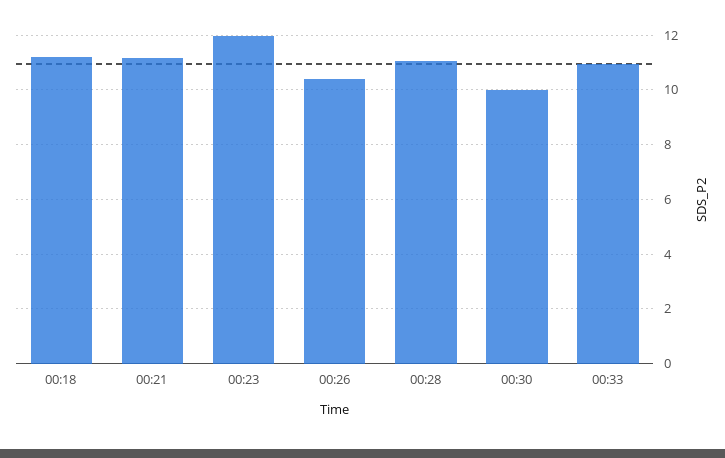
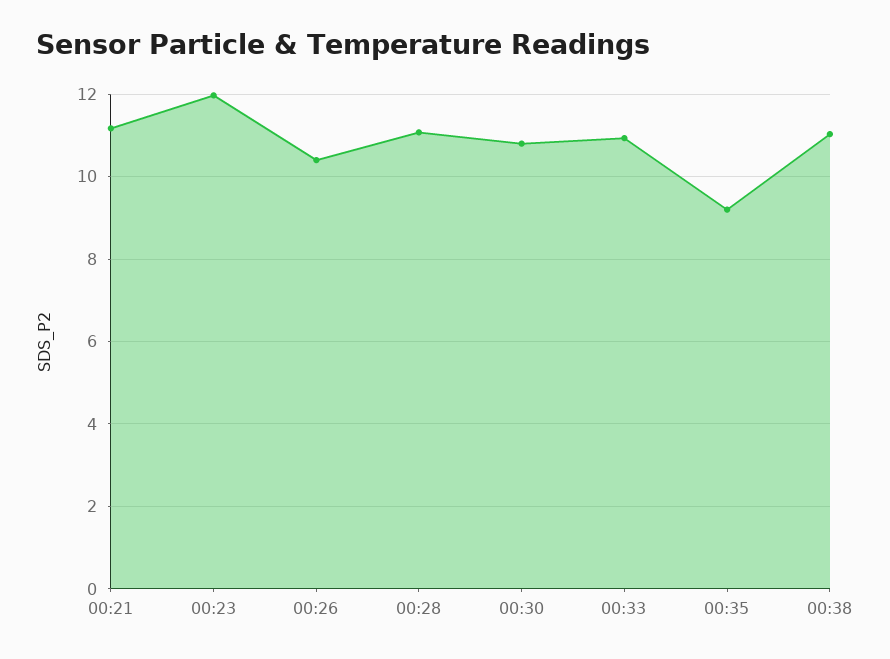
00:18: 11.25 -> none
00:30: 10 -> 10.8
00:35: none -> 9.2
00:38: none -> 11

